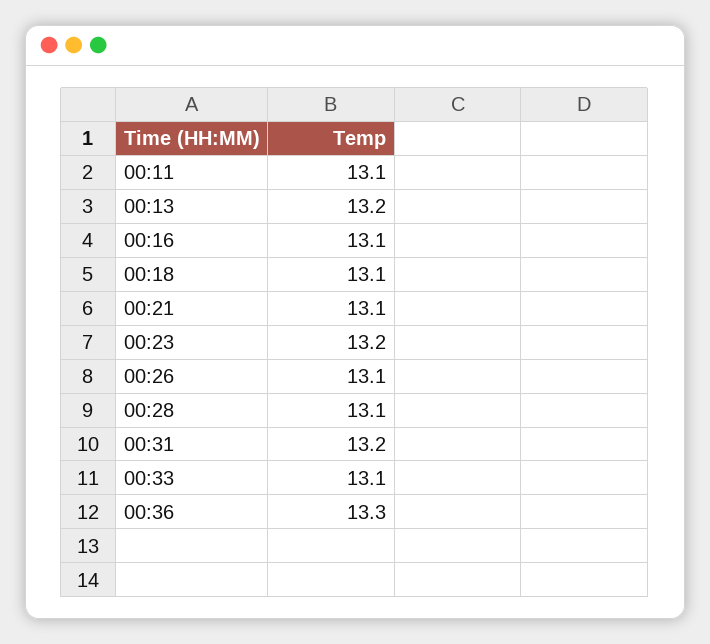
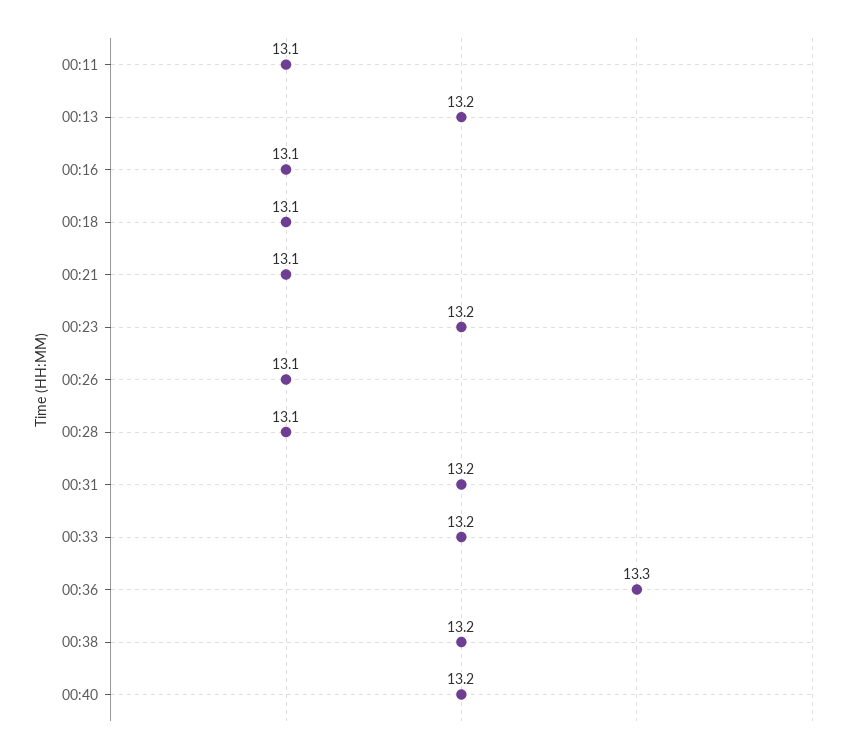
00:33: 13.1 -> 13.2
00:38: none -> 13.2
00:40: none -> 13.2

